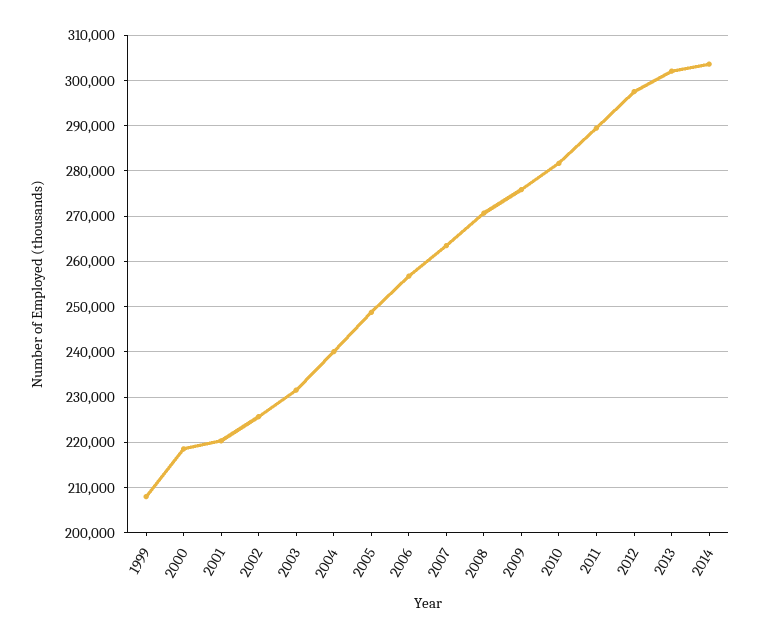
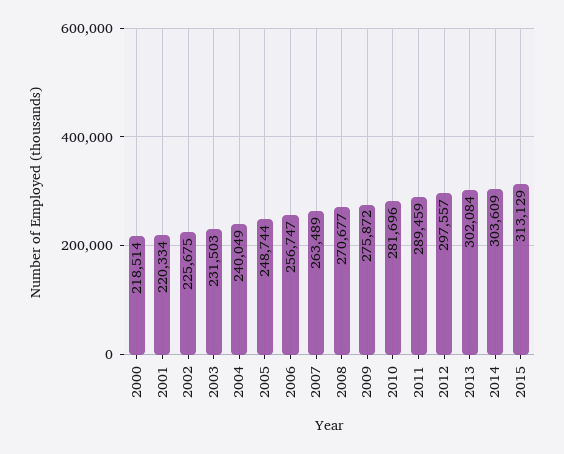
1999: 208000 -> none
2015: none -> 313129

